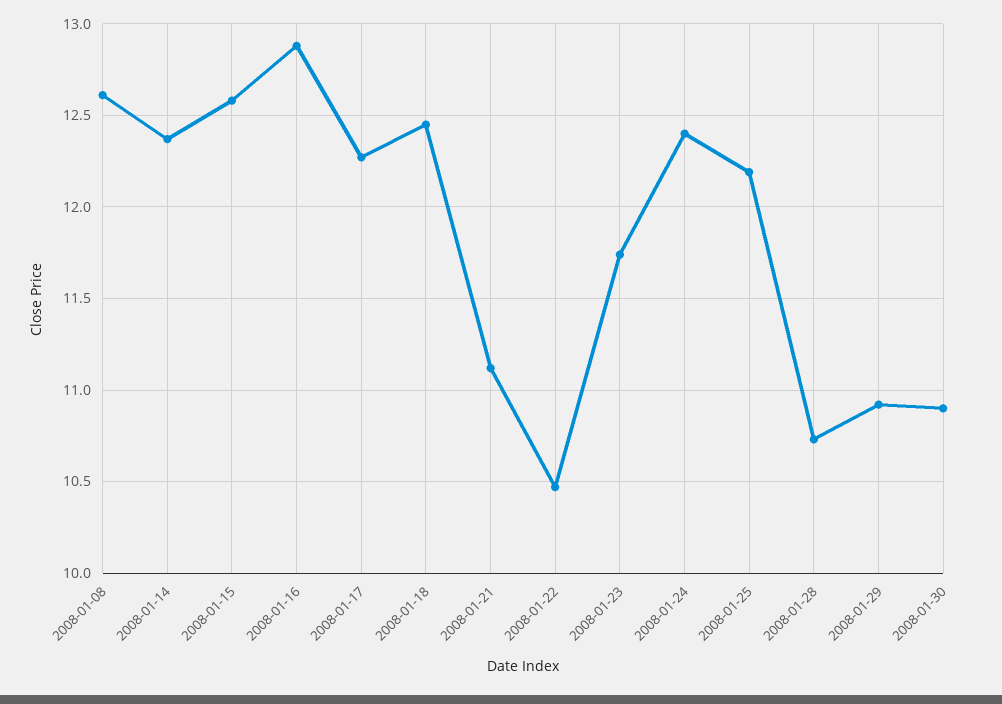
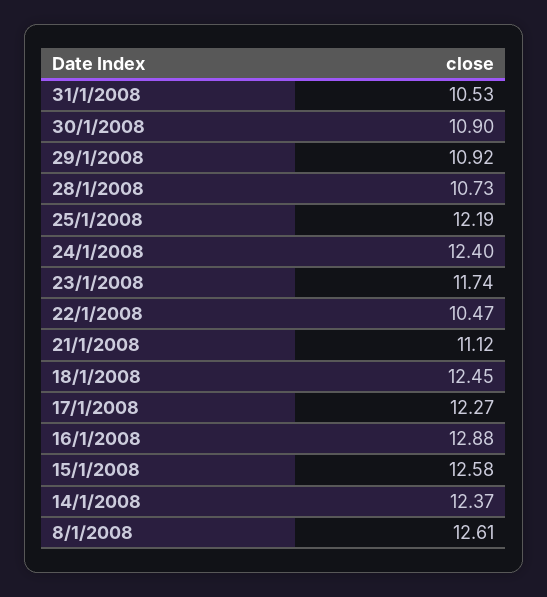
31/1/2008: none -> 10.53

